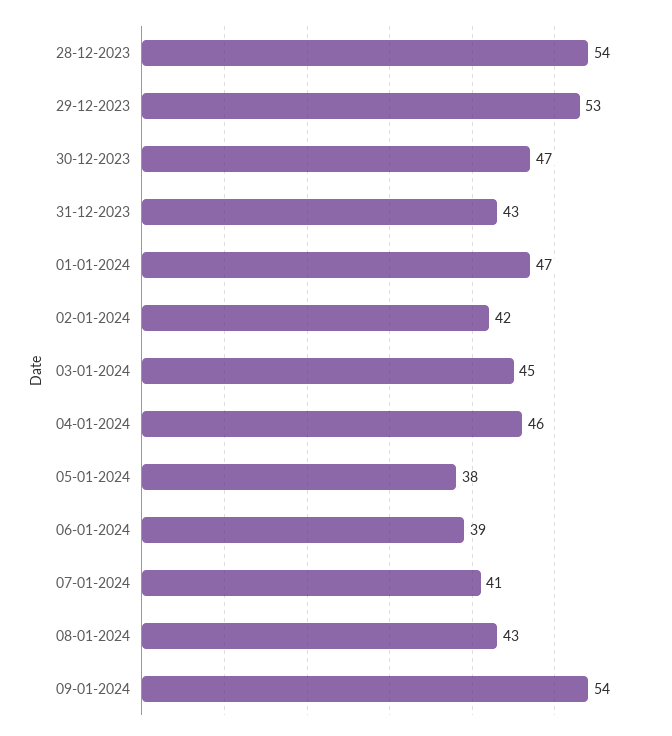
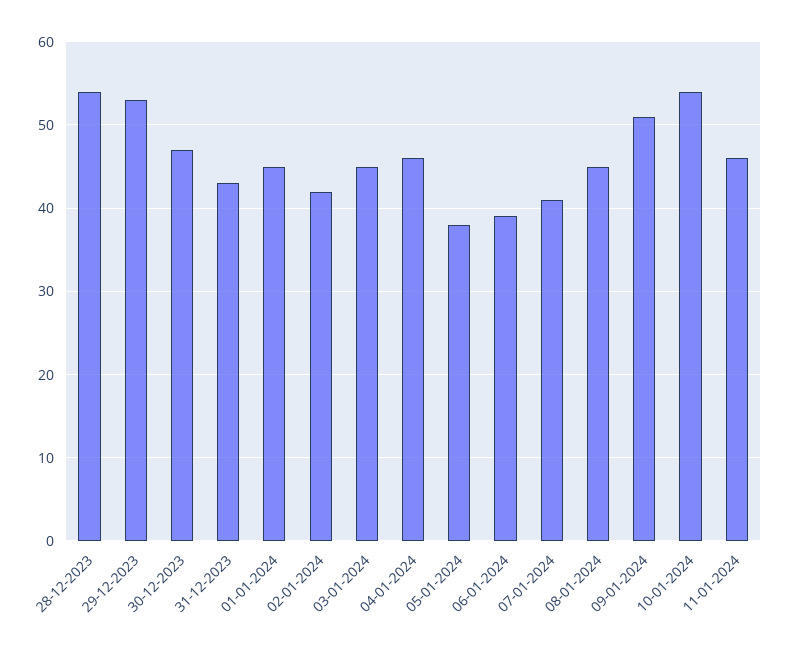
01-01-2024: 47 -> 45
08-01-2024: 43 -> 45
09-01-2024: 54 -> 51
10-01-2024: none -> 54
11-01-2024: none -> 46

